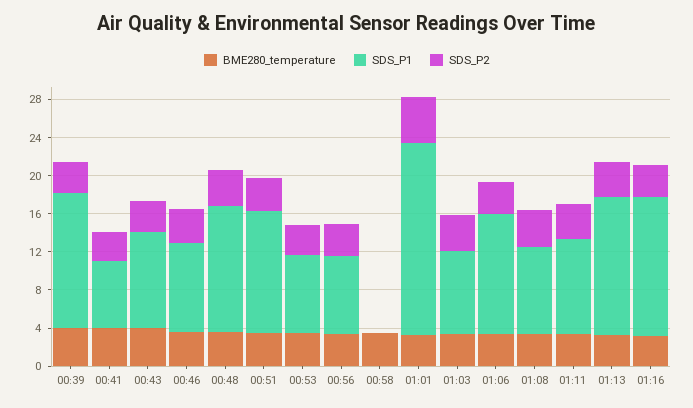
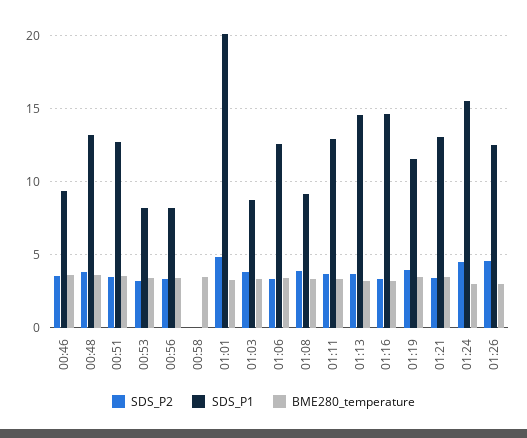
BME280_temperature, 00:39: 4 -> none
SDS_P1, 00:39: 14 -> none
SDS_P2, 00:39: 3 -> none
BME280_temperature, 00:41: 4 -> none
SDS_P1, 00:41: 7 -> none
SDS_P2, 00:41: 3 -> none
BME280_temperature, 00:43: 4 -> none
SDS_P1, 00:43: 10 -> none
SDS_P2, 00:43: 3 -> none
SDS_P1, 01:11: 10 -> 13
SDS_P2, 01:19: none -> 4
SDS_P1, 01:19: none -> 11.5
BME280_temperature, 01:19: none -> 3.5
SDS_P2, 01:21: none -> 3.5
SDS_P1, 01:21: none -> 13
BME280_temperature, 01:21: none -> 3.5
SDS_P2, 01:24: none -> 4.5
SDS_P1, 01:24: none -> 15.5
BME280_temperature, 01:24: none -> 3
SDS_P2, 01:26: none -> 4.5
SDS_P1, 01:26: none -> 12.5
BME280_temperature, 01:26: none -> 3

